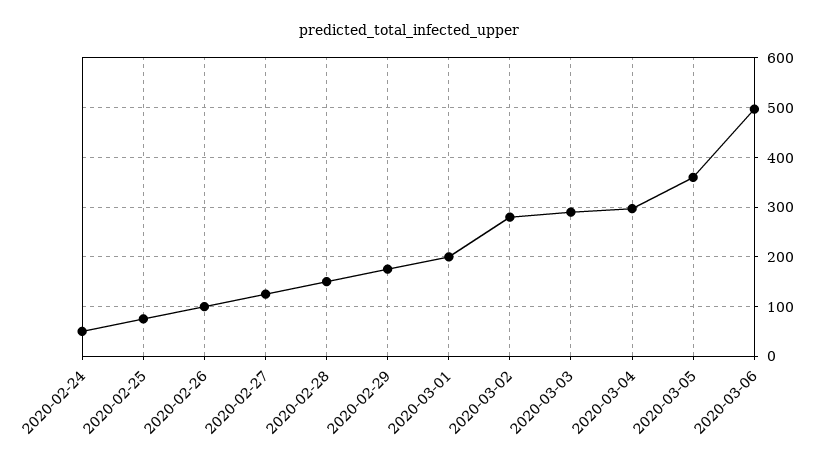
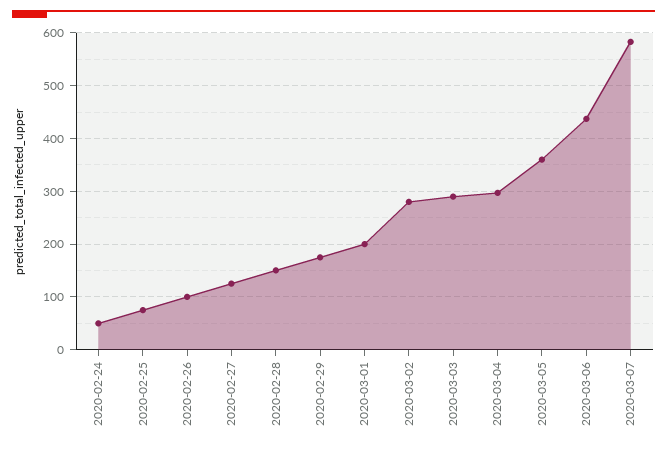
2020-03-06: 500 -> 440
2020-03-07: none -> 580

